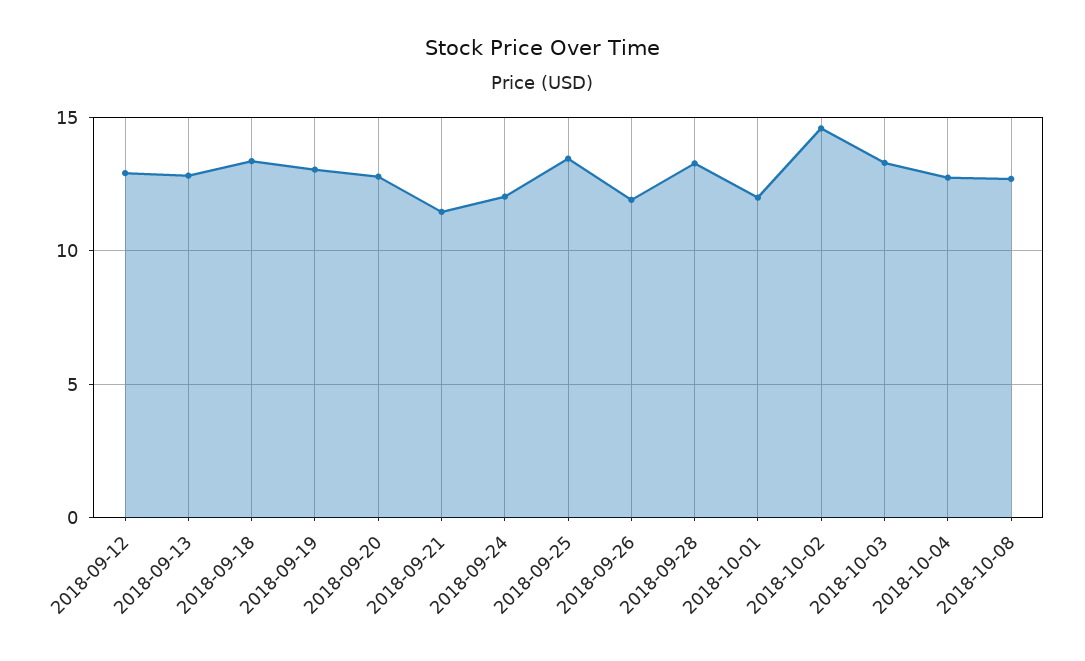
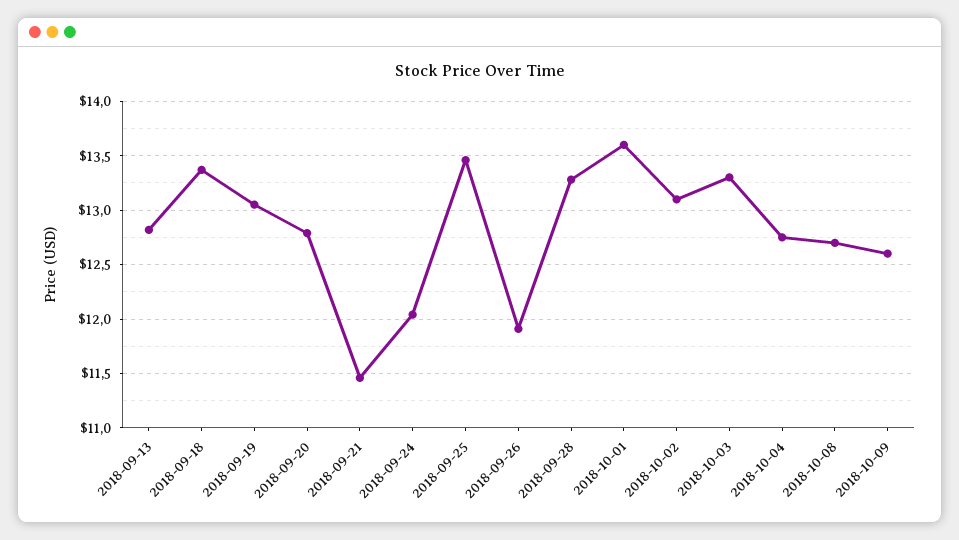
2018-09-12: 13 -> none
2018-10-01: 12 -> 13.6
2018-10-02: 14.5 -> 13.1
2018-10-09: none -> 12.6

